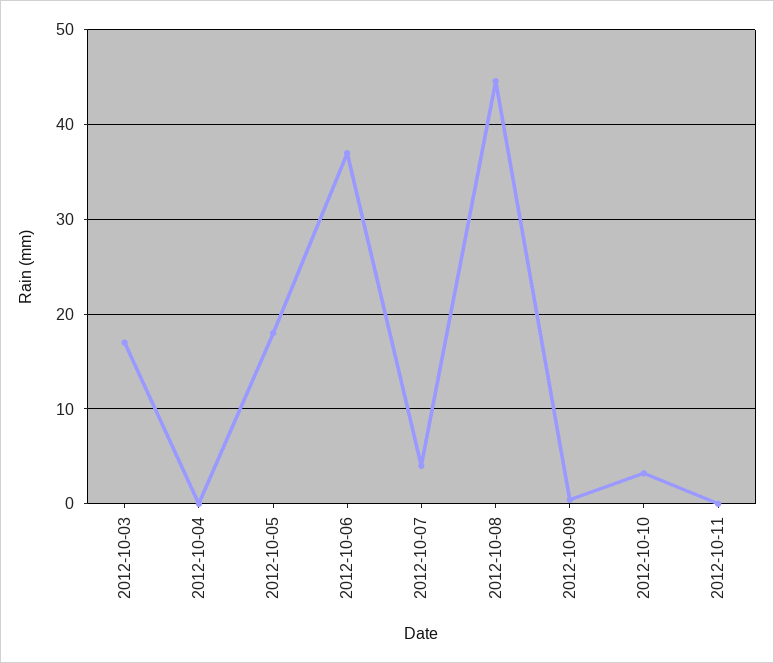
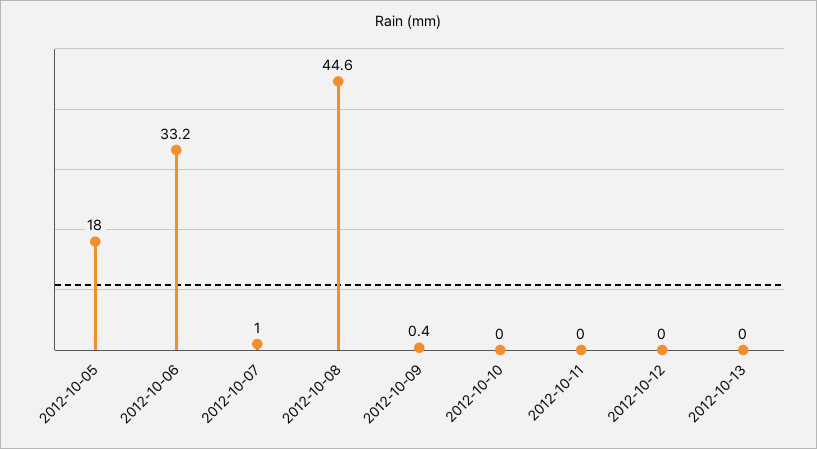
2012-10-03: 17 -> none
2012-10-04: 0 -> none
2012-10-06: 37 -> 33.2
2012-10-07: 4 -> 1
2012-10-10: 3 -> 0
2012-10-12: none -> 0
2012-10-13: none -> 0

